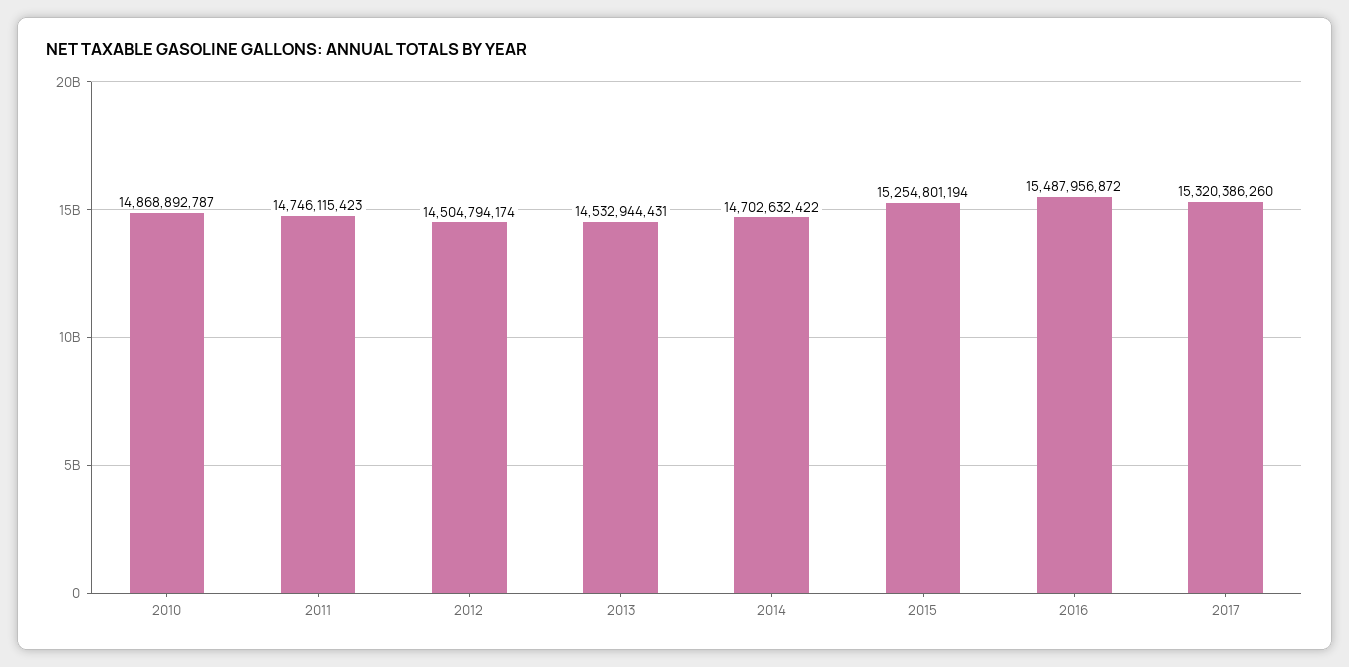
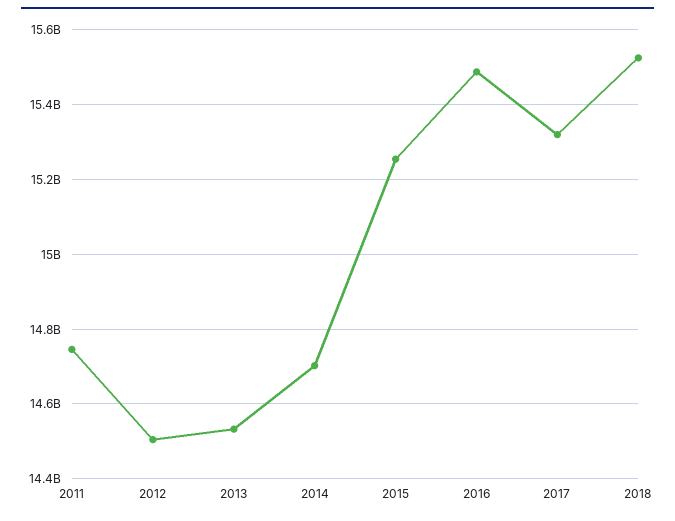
2010: 14868892787 -> none
2018: none -> 15520000000

